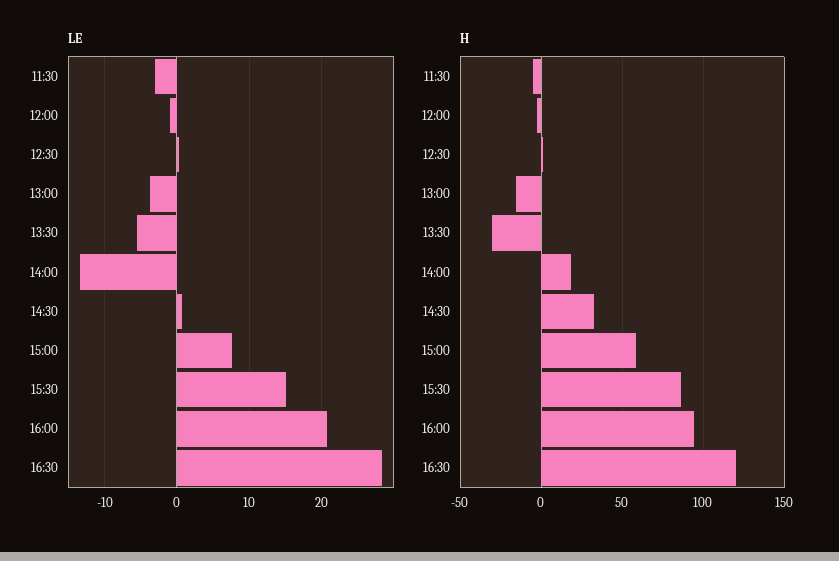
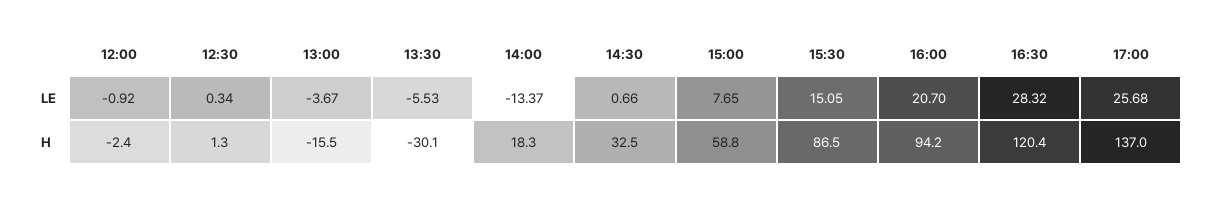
LE, 11:30: -3 -> none
H, 11:30: -5 -> none
LE, 17:00: none -> 25.68
H, 17:00: none -> 137

